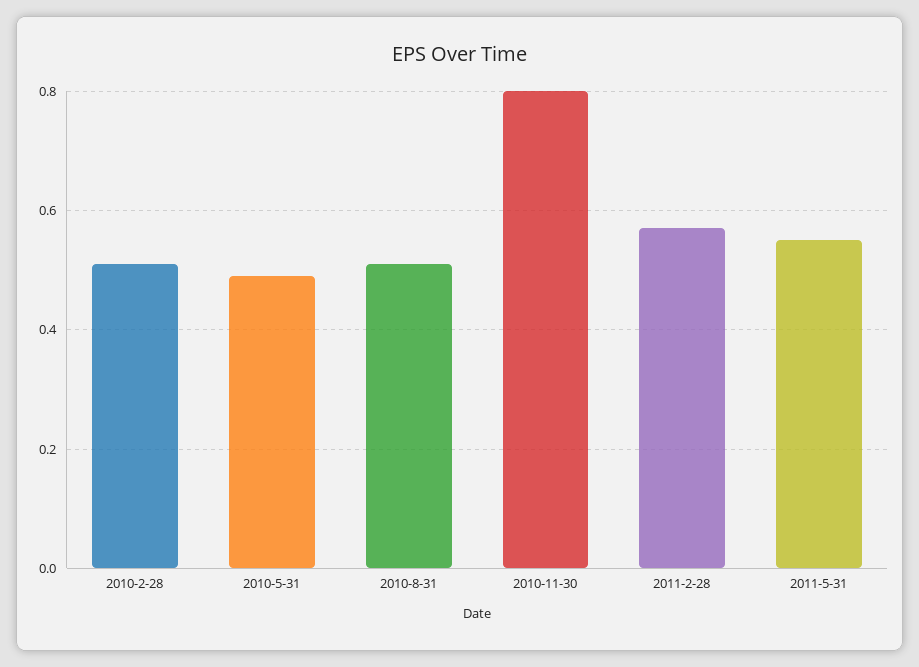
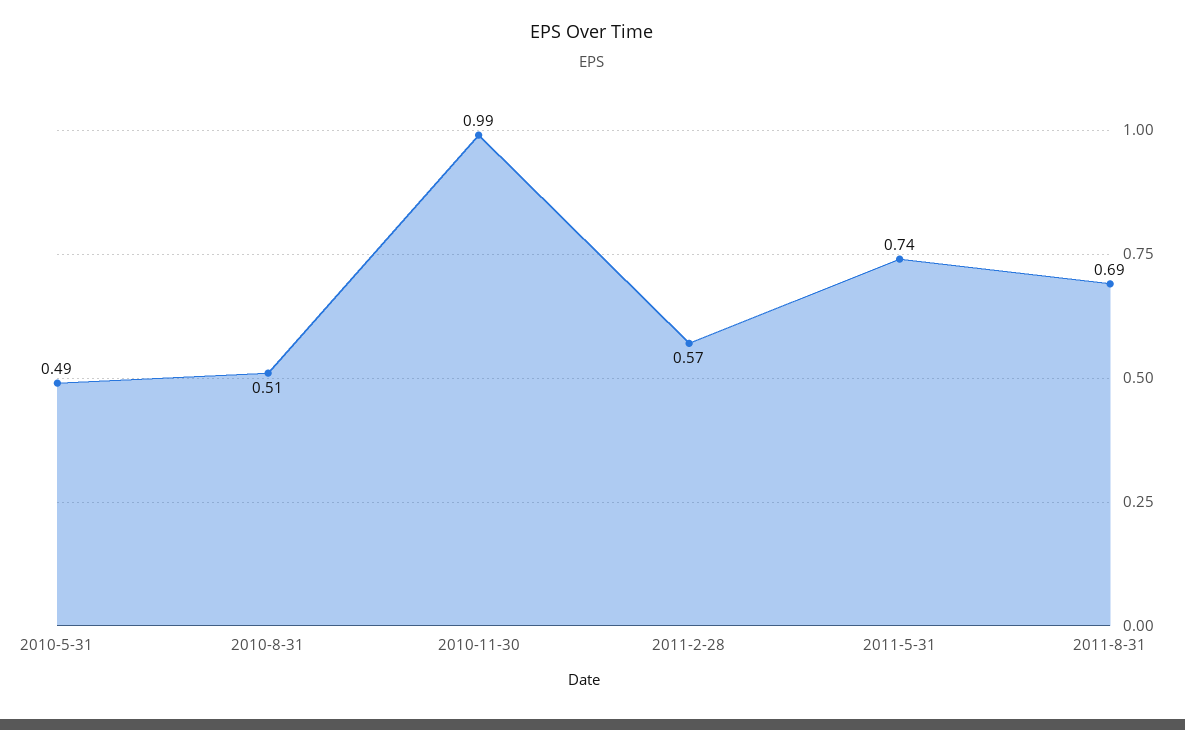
2010-2-28: 0.5 -> none
2010-11-30: 0.8 -> 0.99
2011-5-31: 0.55 -> 0.74
2011-8-31: none -> 0.69

